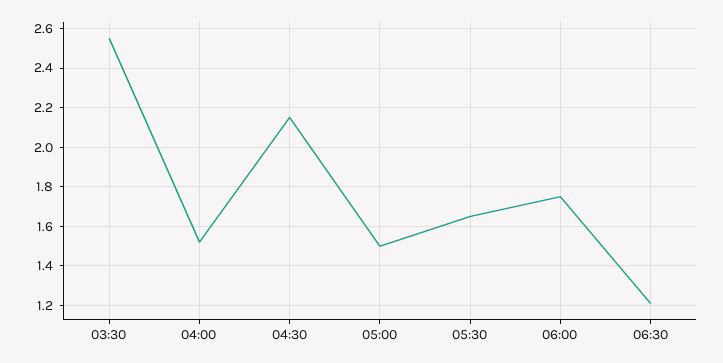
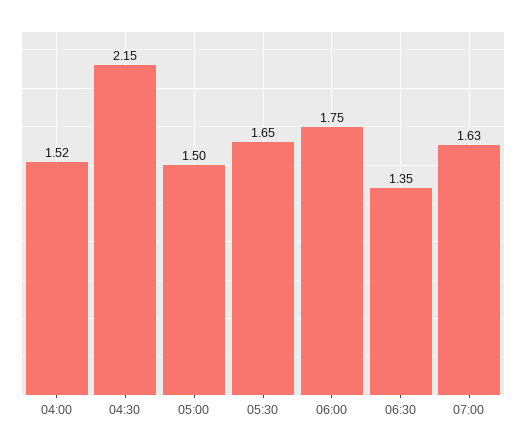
03:30: 2.55 -> none
06:30: 1.2 -> 1.35
07:00: none -> 1.63

